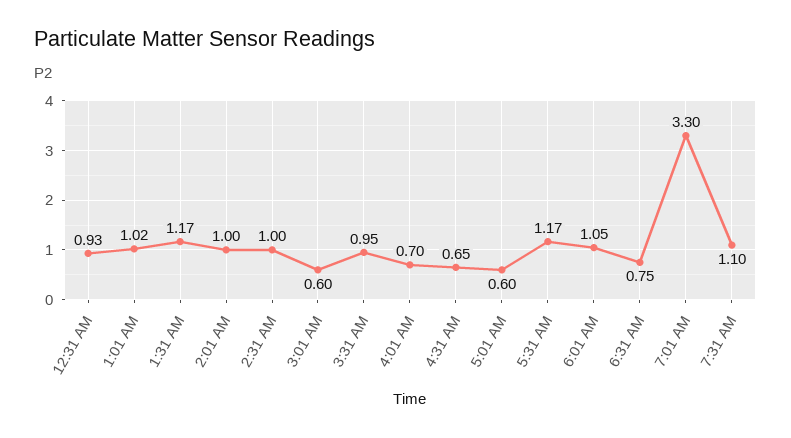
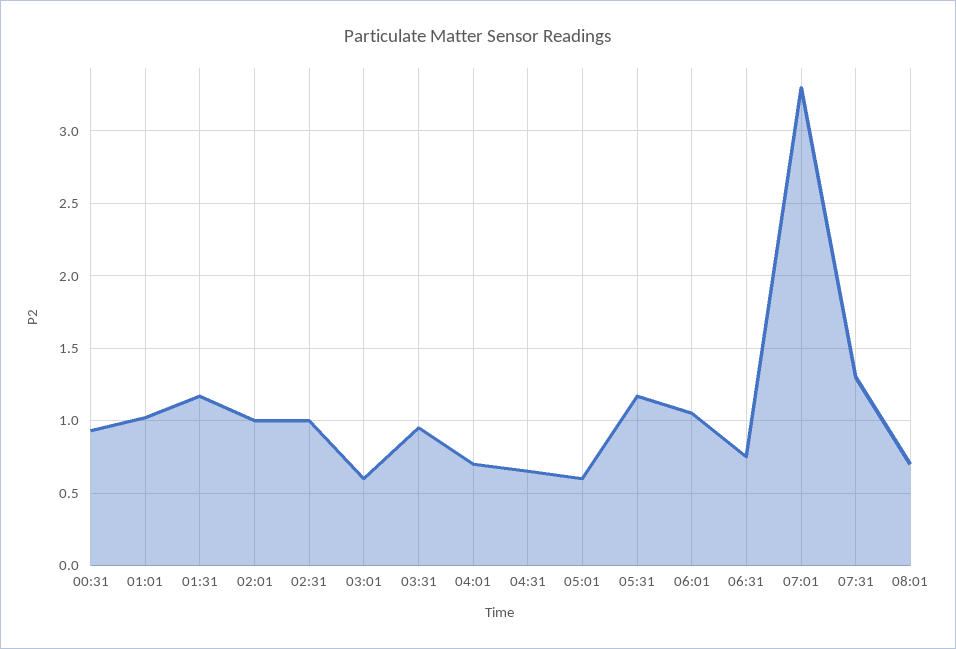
7:31 AM: 1.1 -> 1.3
08:01: none -> 0.7

